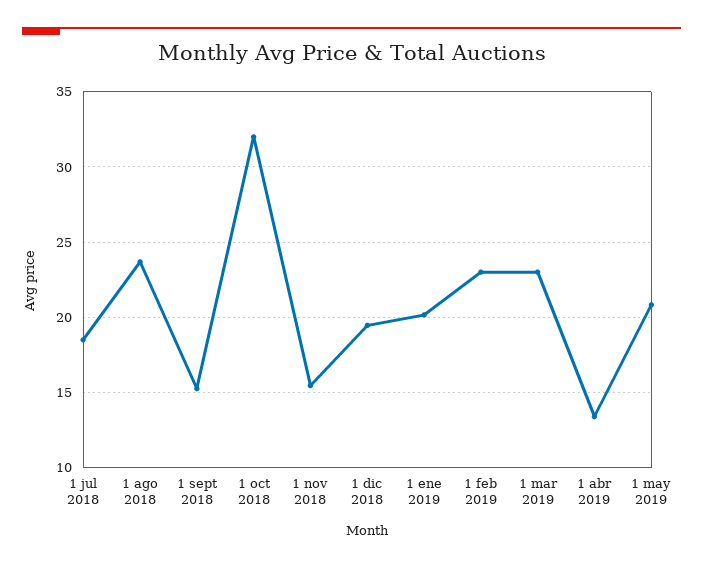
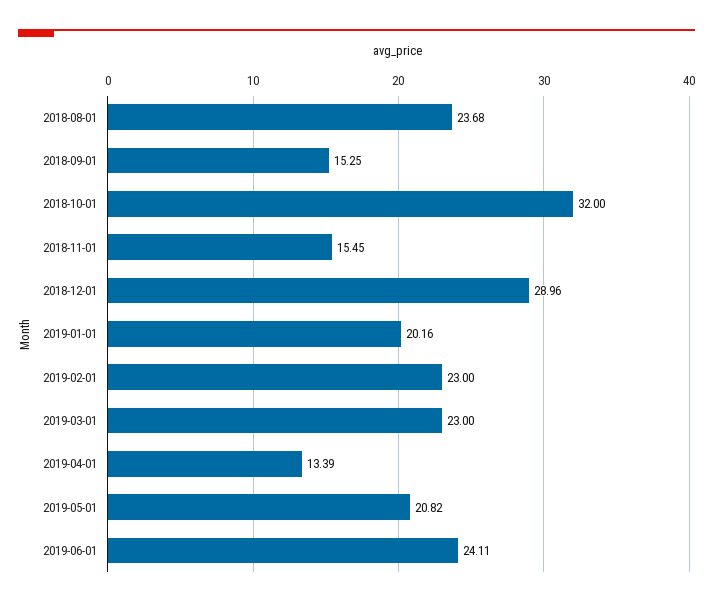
1 jul 2018: 18.5 -> none
1 dic 2018: 19.5 -> 28.96
2019-06-01: none -> 24.11

